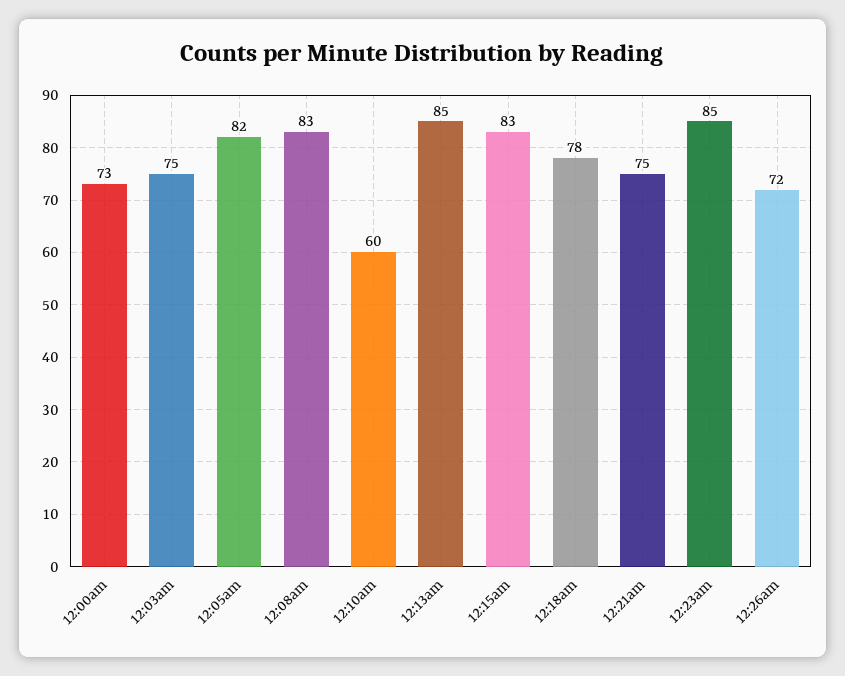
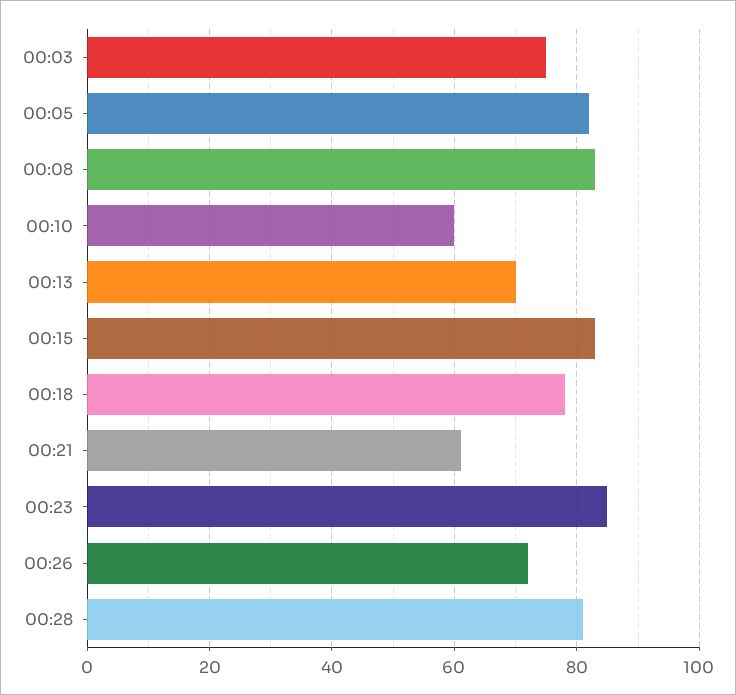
12:00am: 73 -> none
12:13am: 85 -> 70
12:21am: 75 -> 60
00:28: none -> 80

